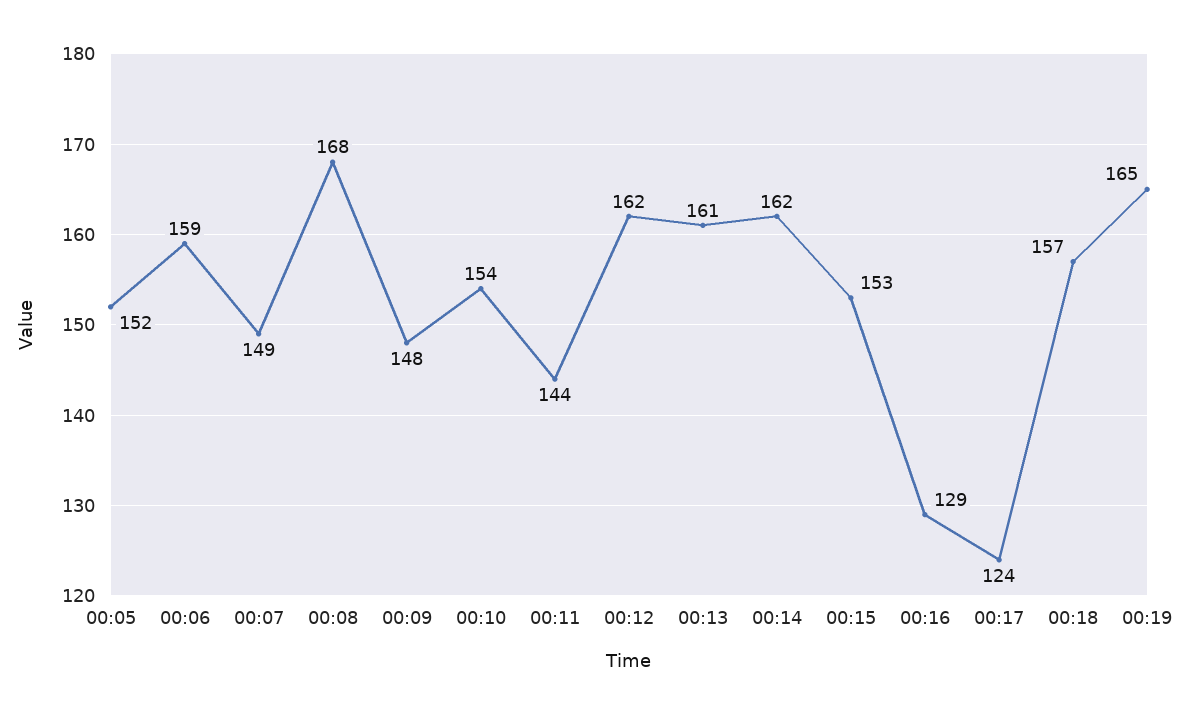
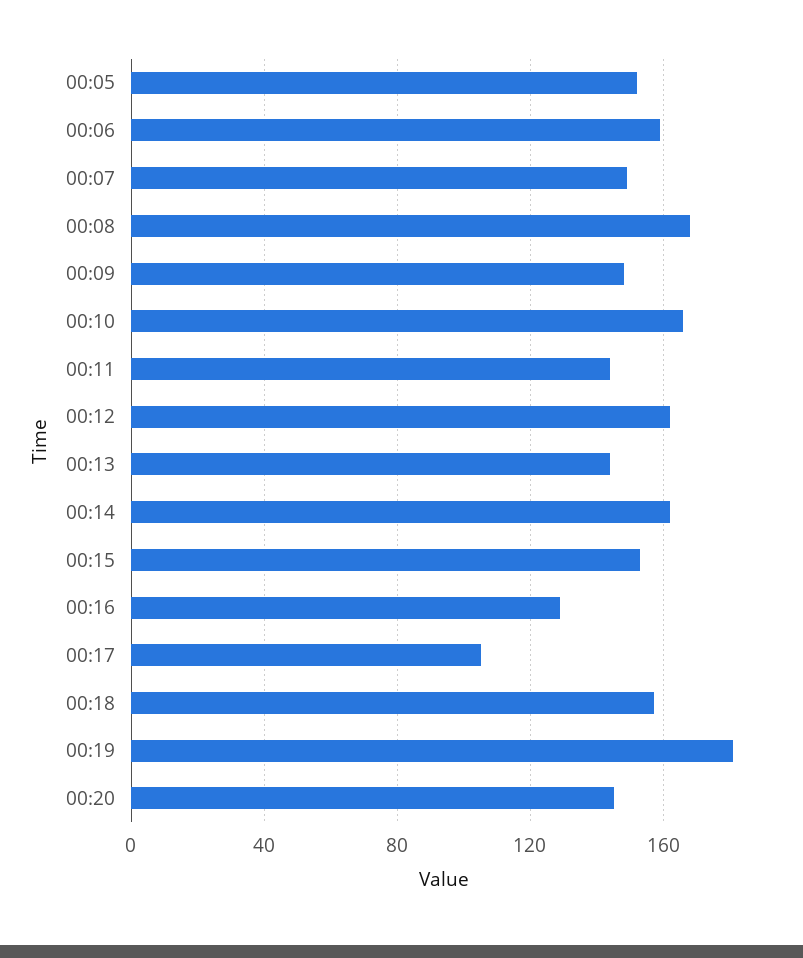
00:10: 154 -> 165
00:13: 161 -> 145
00:17: 124 -> 105
00:19: 165 -> 180
00:20: none -> 145

